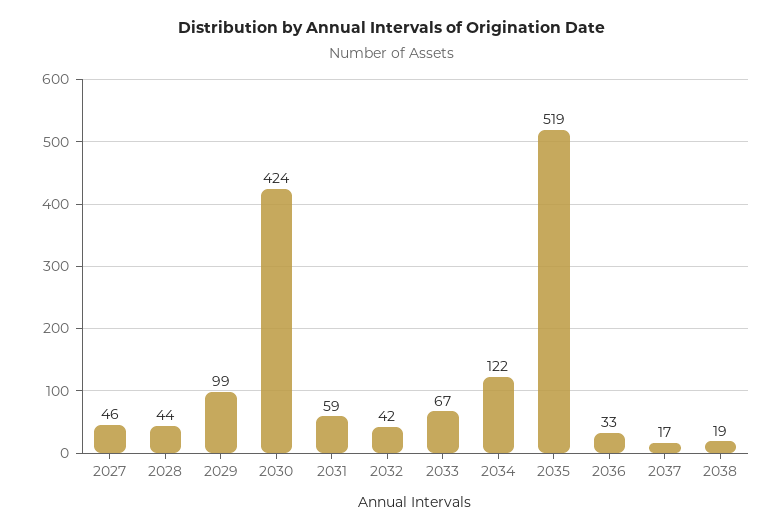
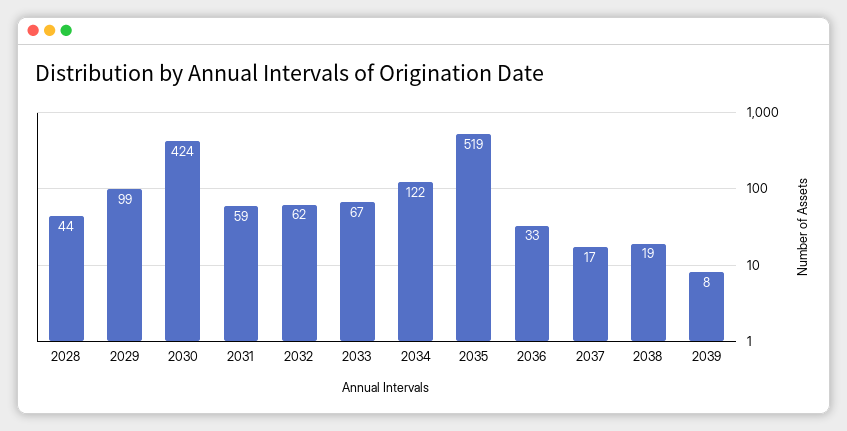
2027: 46 -> none
2032: 42 -> 62
2039: none -> 8

